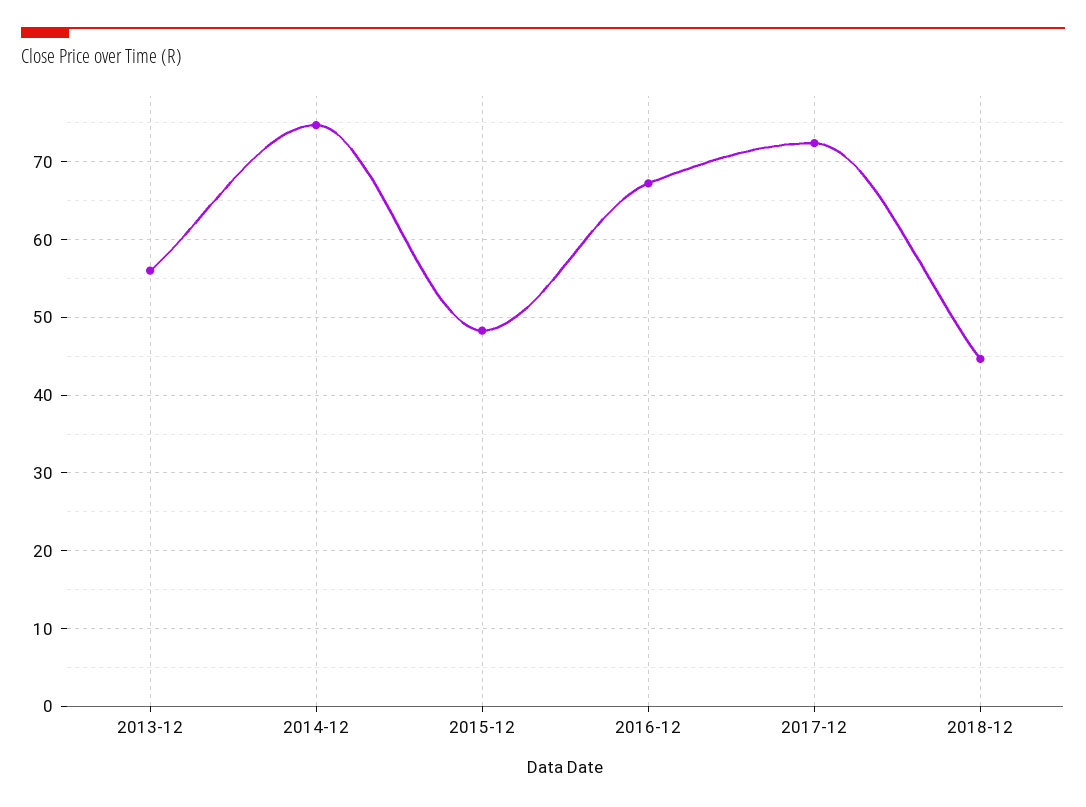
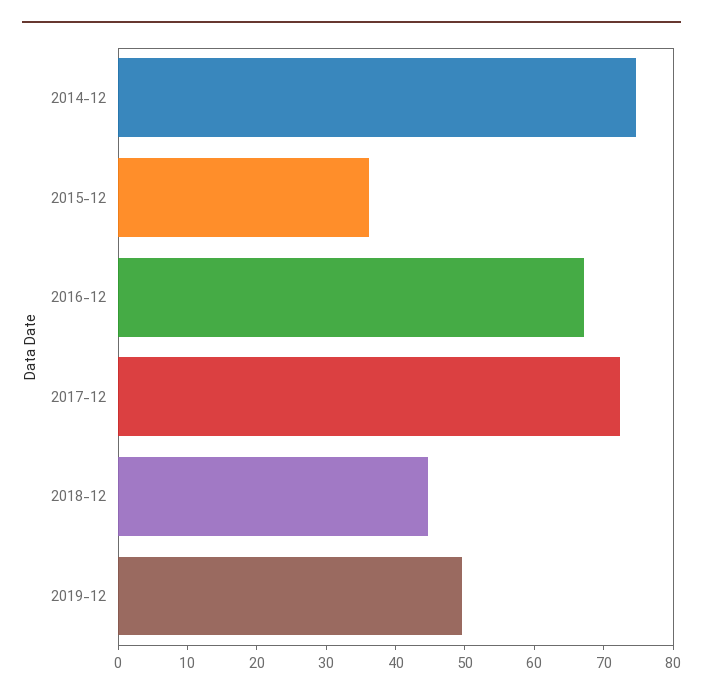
2013-12: 56 -> none
2015-12: 48 -> 36
2019-12: none -> 50

